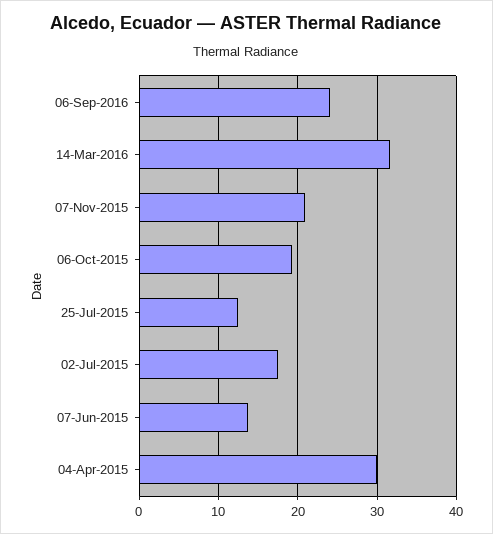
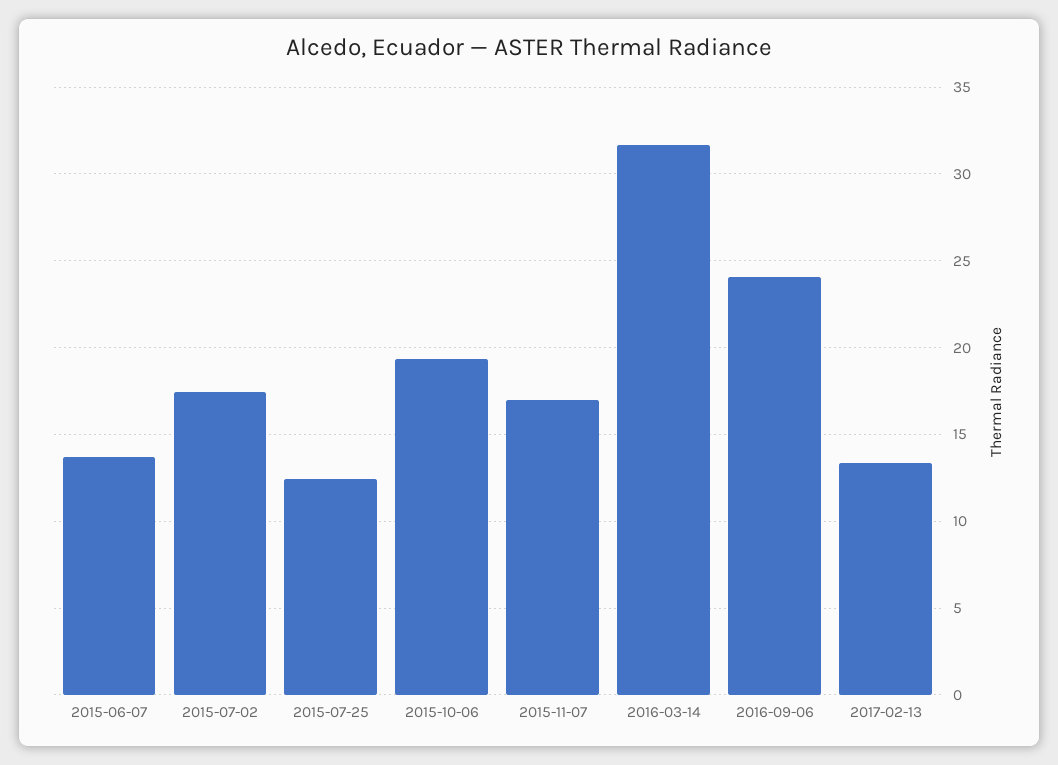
07-Nov-2015: 21 -> 17
04-Apr-2015: 30 -> none
2017-02-13: none -> 13.5

